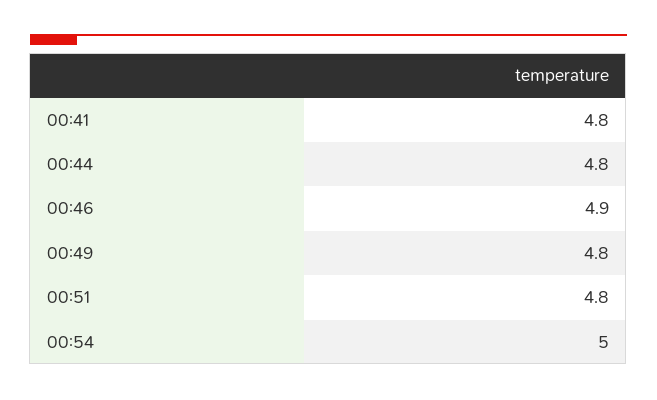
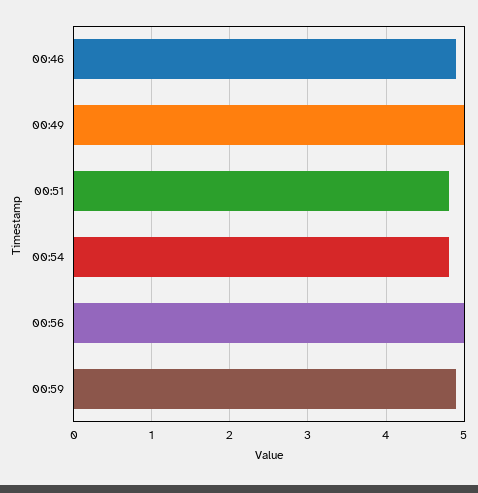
00:41: 4.8 -> none
00:44: 4.8 -> none
00:49: 4.8 -> 5
00:54: 5 -> 4.8
00:56: none -> 5
00:59: none -> 4.9

